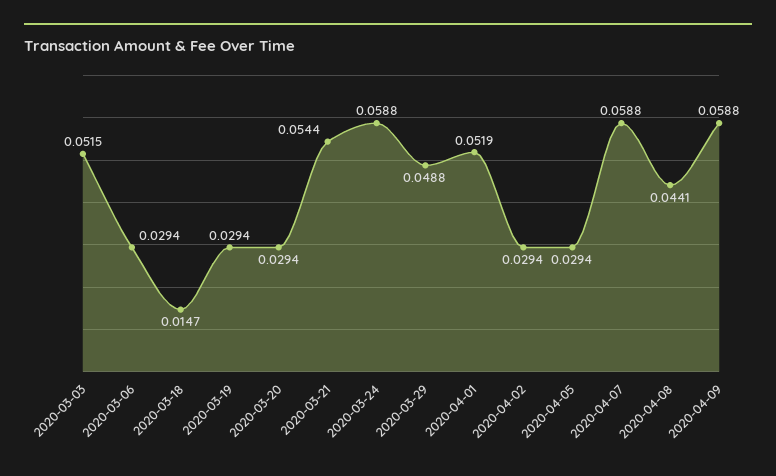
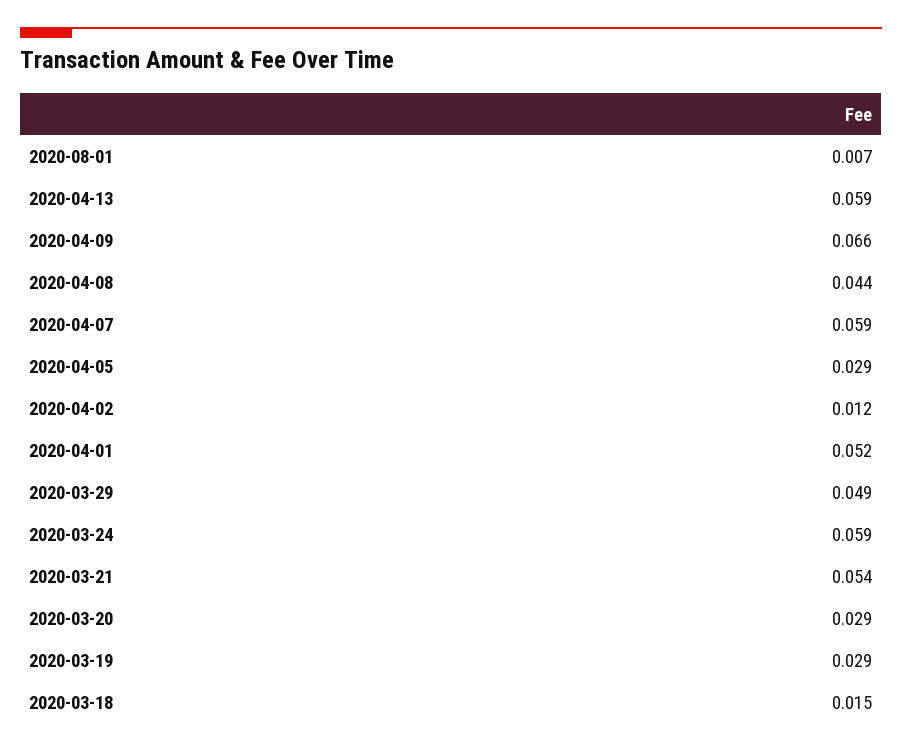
2020-03-03: 0.0515 -> none
2020-03-06: 0.0294 -> none
2020-04-02: 0.0294 -> 0.012
2020-04-09: 0.0588 -> 0.066
2020-08-01: none -> 0.007
2020-04-13: none -> 0.059

